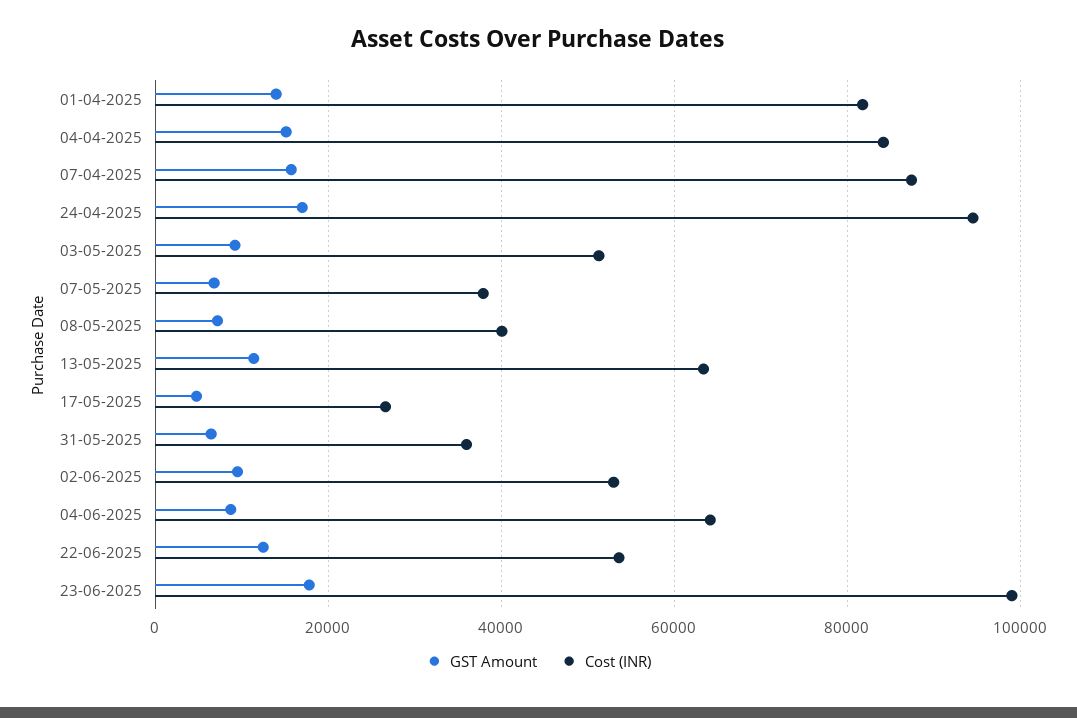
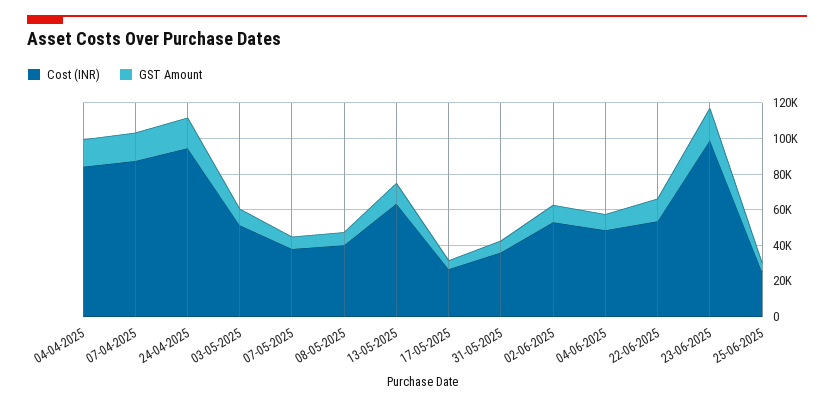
GST Amount, 01-04-2025: 14000 -> none
Cost (INR), 01-04-2025: 82000 -> none
Cost (INR), 04-06-2025: 64000 -> 50000
Cost (INR), 25-06-2025: none -> 25000
GST Amount, 25-06-2025: none -> 5000

